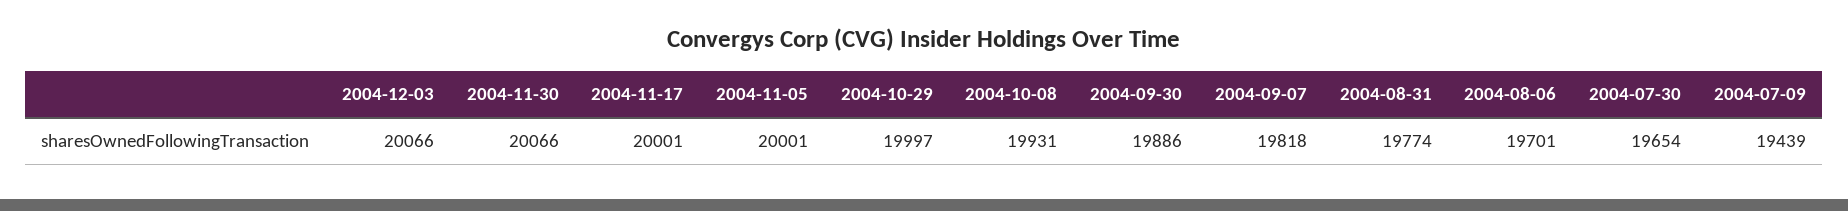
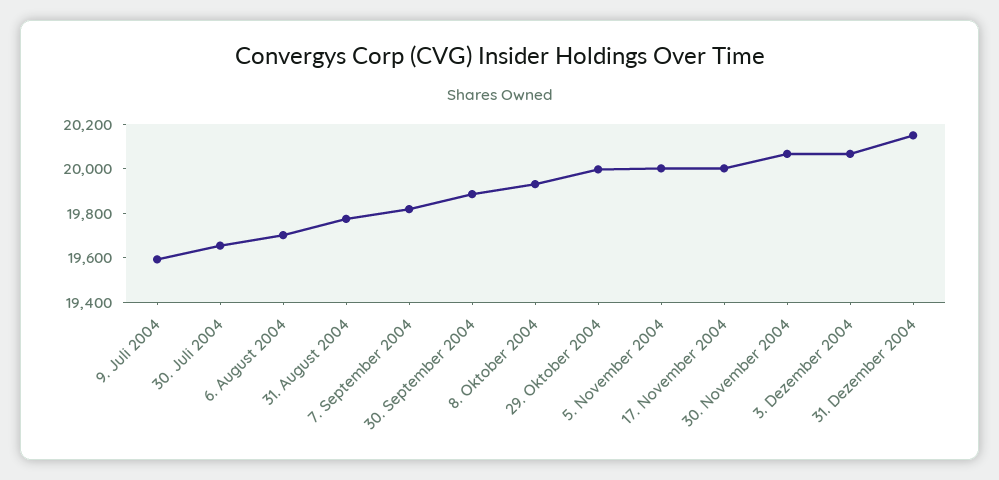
2004-07-09: 19439 -> 19600
31. Dezember 2004: none -> 20150

